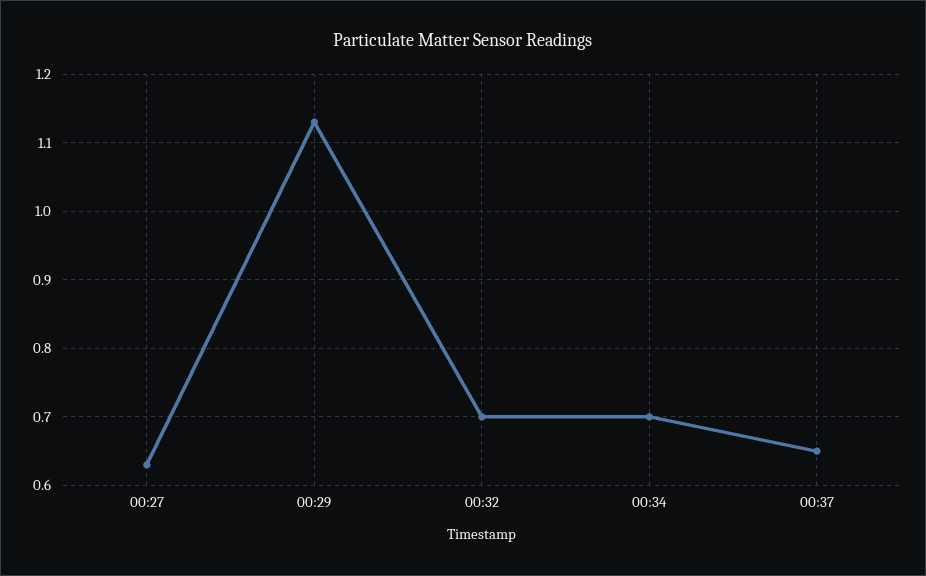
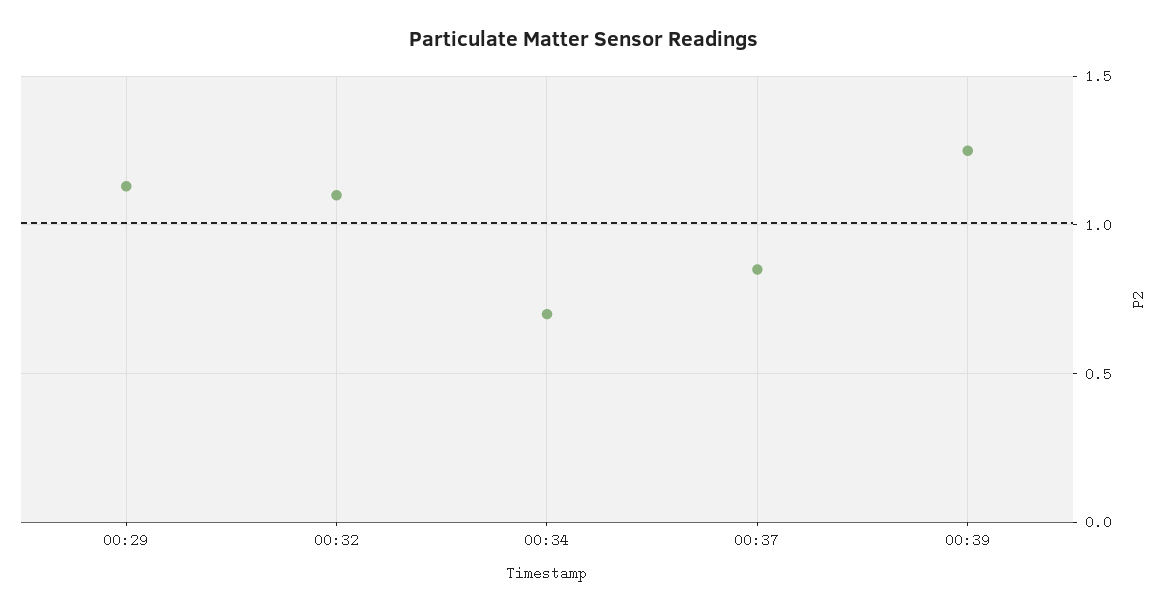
00:27: 0.63 -> none
00:32: 0.7 -> 1.1
00:37: 0.65 -> 0.85
00:39: none -> 1.25

